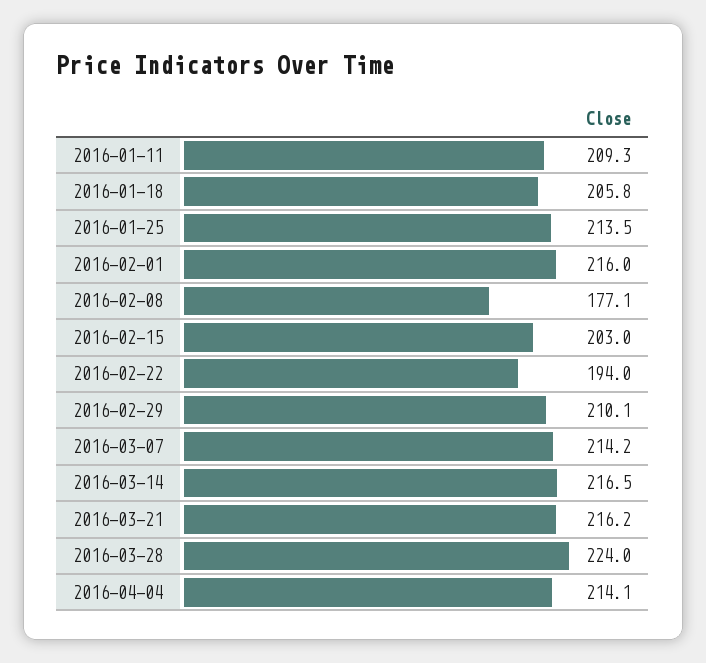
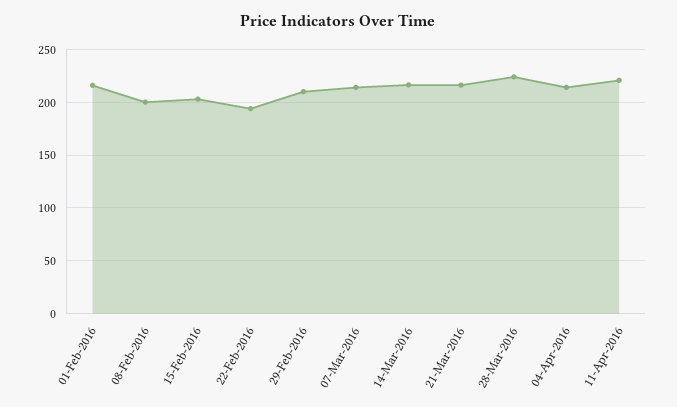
2016-01-11: 209.3 -> none
2016-01-18: 205.8 -> none
2016-01-25: 213.5 -> none
2016-02-08: 177.1 -> 200
11-Apr-2016: none -> 220

